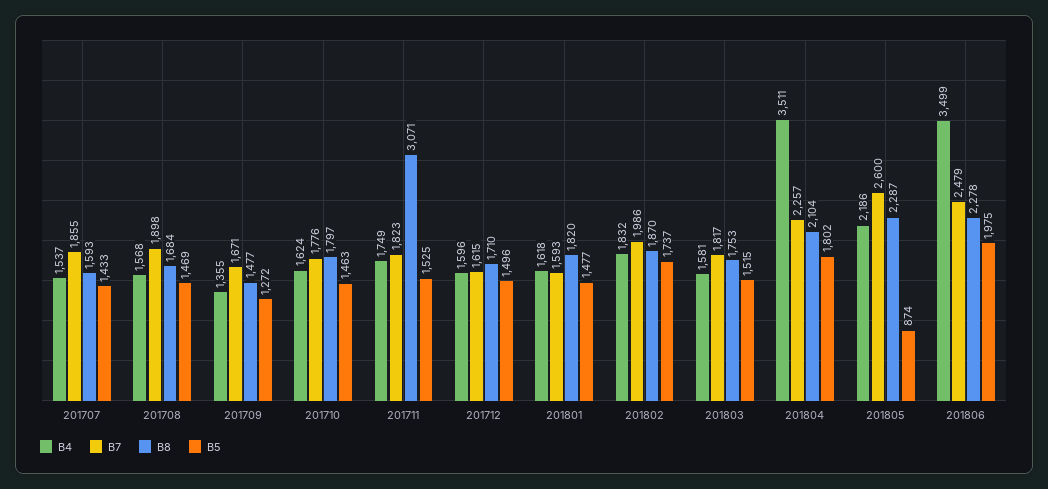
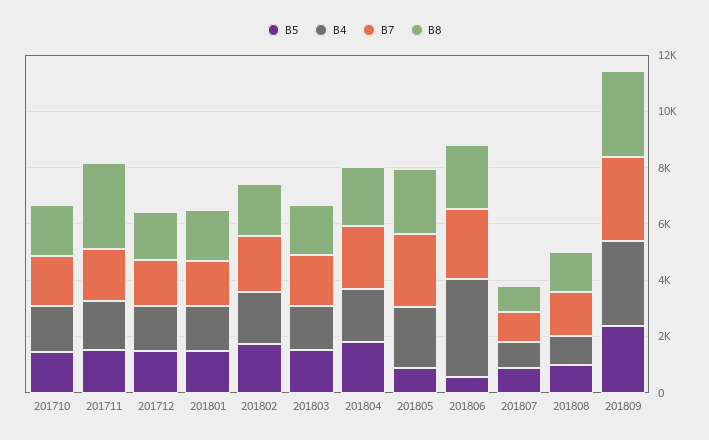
B4, 201707: 1537 -> none
B7, 201707: 1855 -> none
B8, 201707: 1593 -> none
B5, 201707: 1433 -> none
B4, 201708: 1568 -> none
B7, 201708: 1898 -> none
B8, 201708: 1684 -> none
B5, 201708: 1469 -> none
B4, 201709: 1355 -> none
B7, 201709: 1671 -> none
B8, 201709: 1477 -> none
B5, 201709: 1272 -> none
B4, 201804: 3511 -> 2000
B5, 201806: 1975 -> 500
B5, 201807: none -> 1000
B4, 201807: none -> 1000
B7, 201807: none -> 1000
B8, 201807: none -> 1000
B5, 201808: none -> 1000
B4, 201808: none -> 1000
B7, 201808: none -> 1500
B8, 201808: none -> 1500
B5, 201809: none -> 2500
B4, 201809: none -> 3000
B7, 201809: none -> 3000
B8, 201809: none -> 3000

